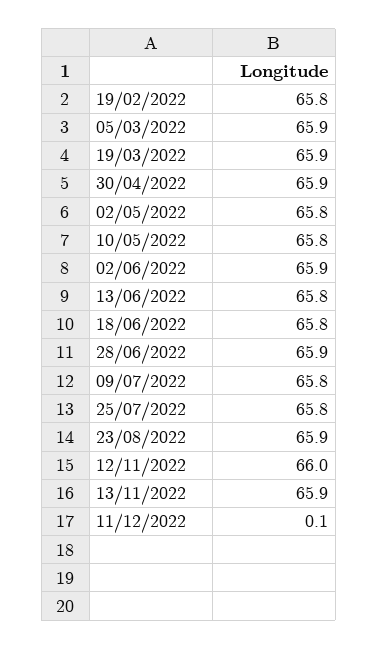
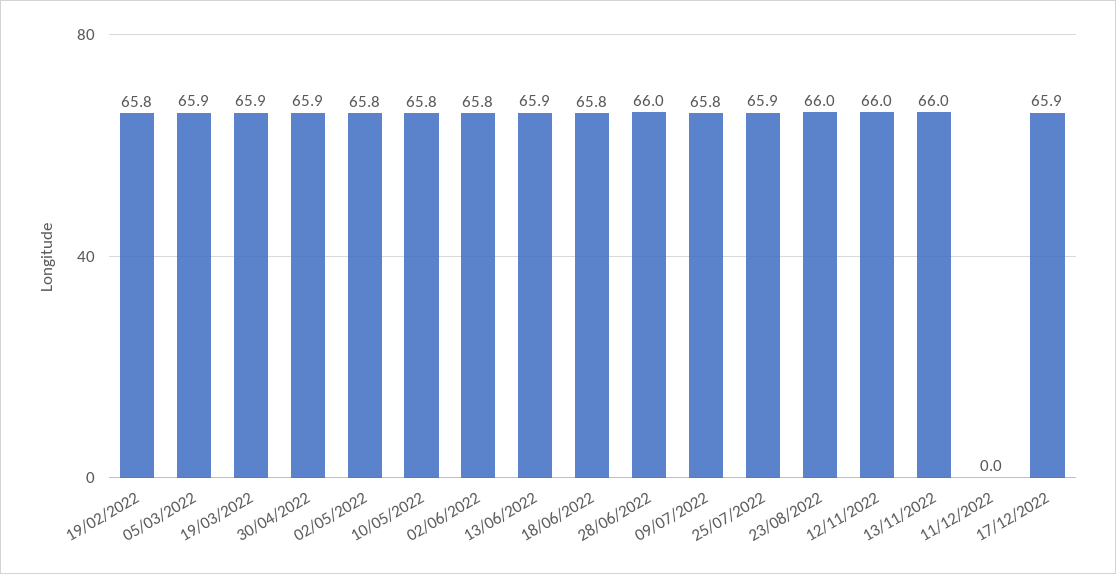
02/06/2022: 65.9 -> 65.8
13/06/2022: 65.8 -> 65.9
28/06/2022: 65.9 -> 66
25/07/2022: 65.8 -> 65.9
23/08/2022: 65.9 -> 66
13/11/2022: 65.9 -> 66
11/12/2022: 0.1 -> 0
17/12/2022: none -> 65.9

